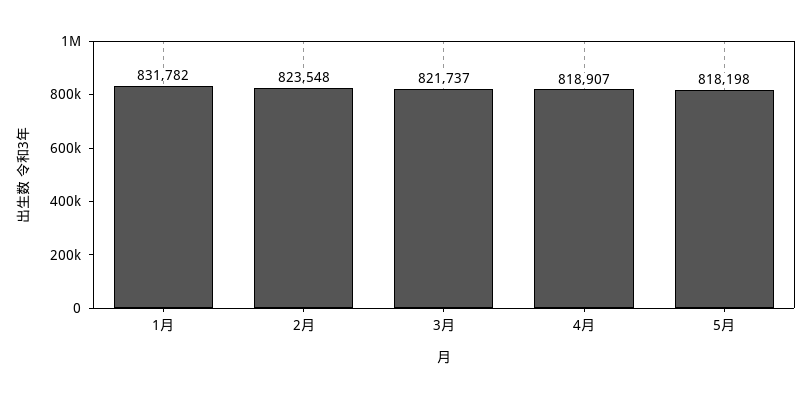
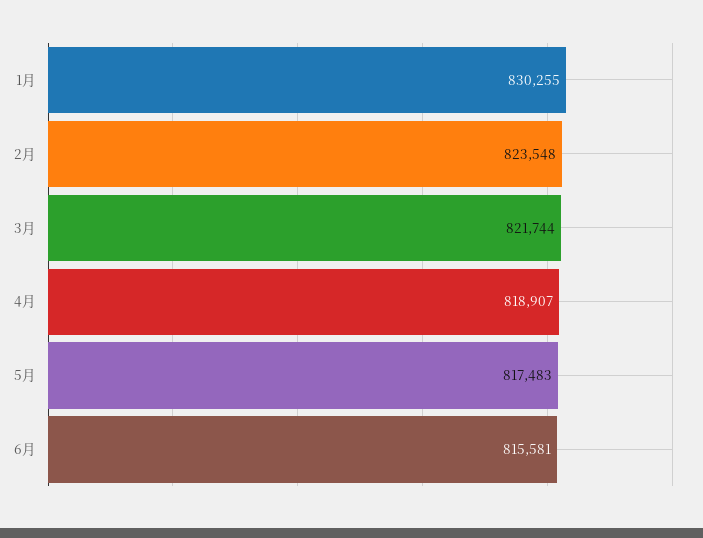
1月: 831782 -> 830255
3月: 821737 -> 821744
5月: 818198 -> 817483
6月: none -> 815581

